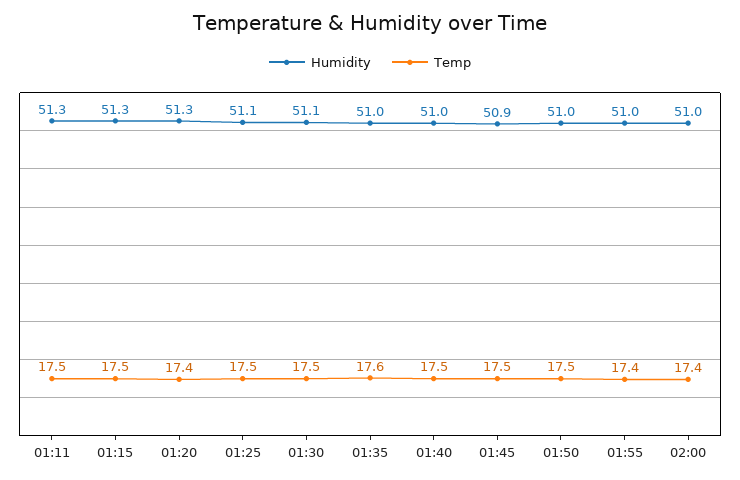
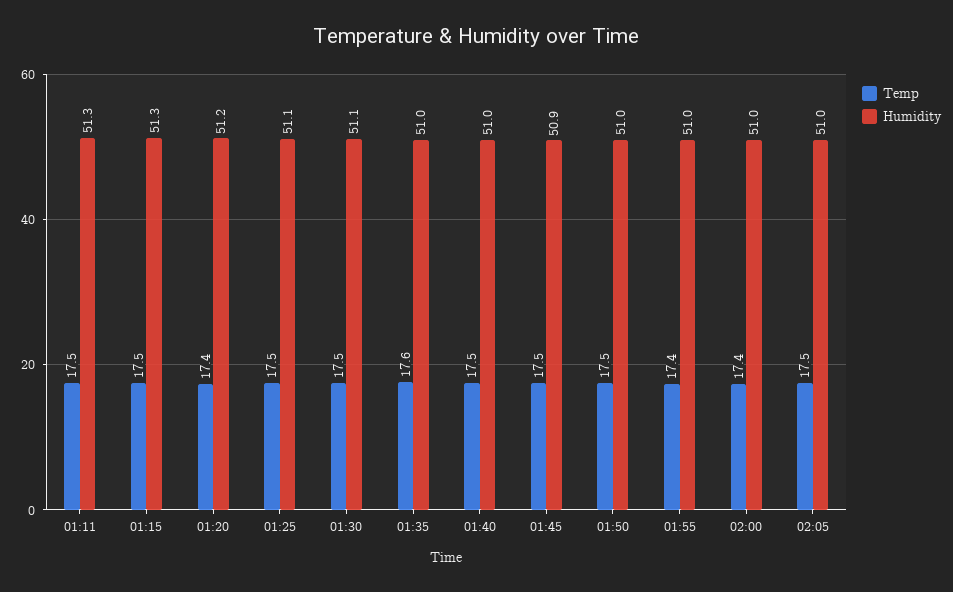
Humidity, 01:20: 51.3 -> 51.2
Temp, 02:05: none -> 17.5
Humidity, 02:05: none -> 51

